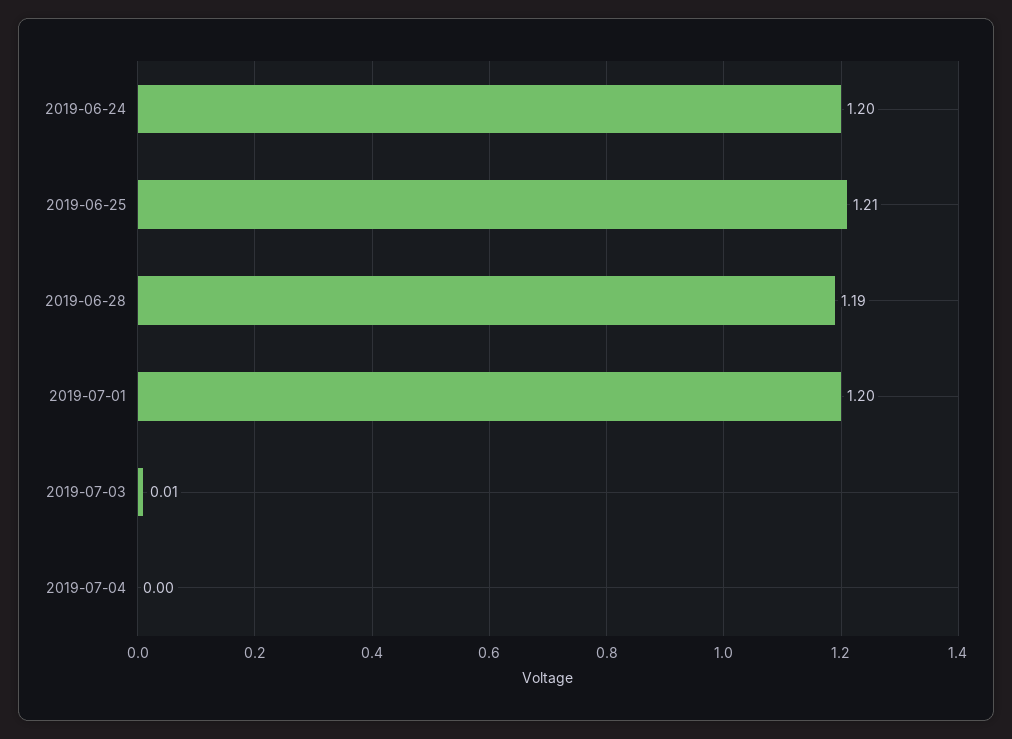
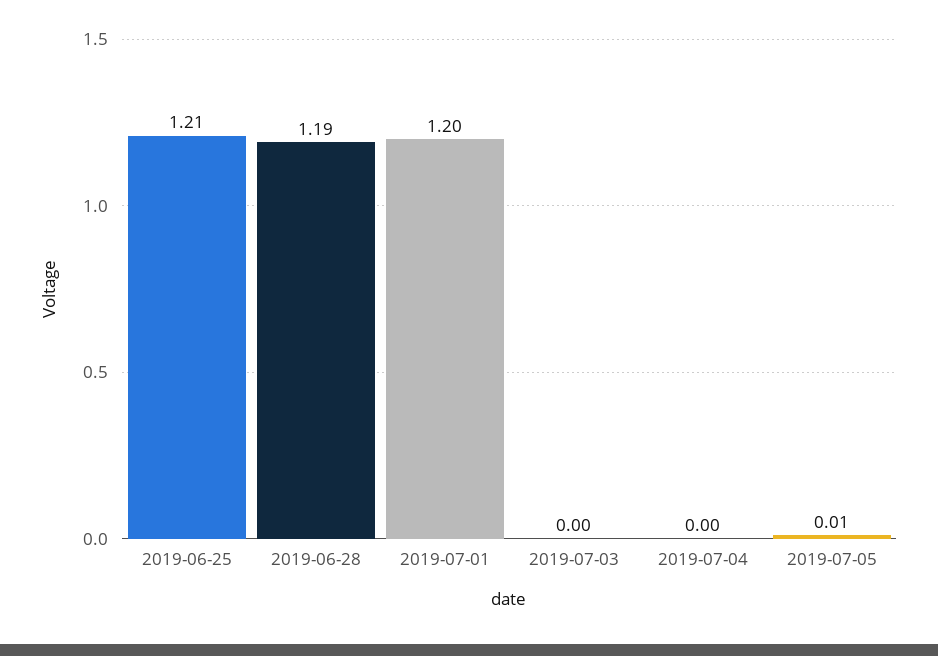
2019-06-24: 1.2 -> none
2019-07-03: 0.01 -> 0
2019-07-05: none -> 0.01

